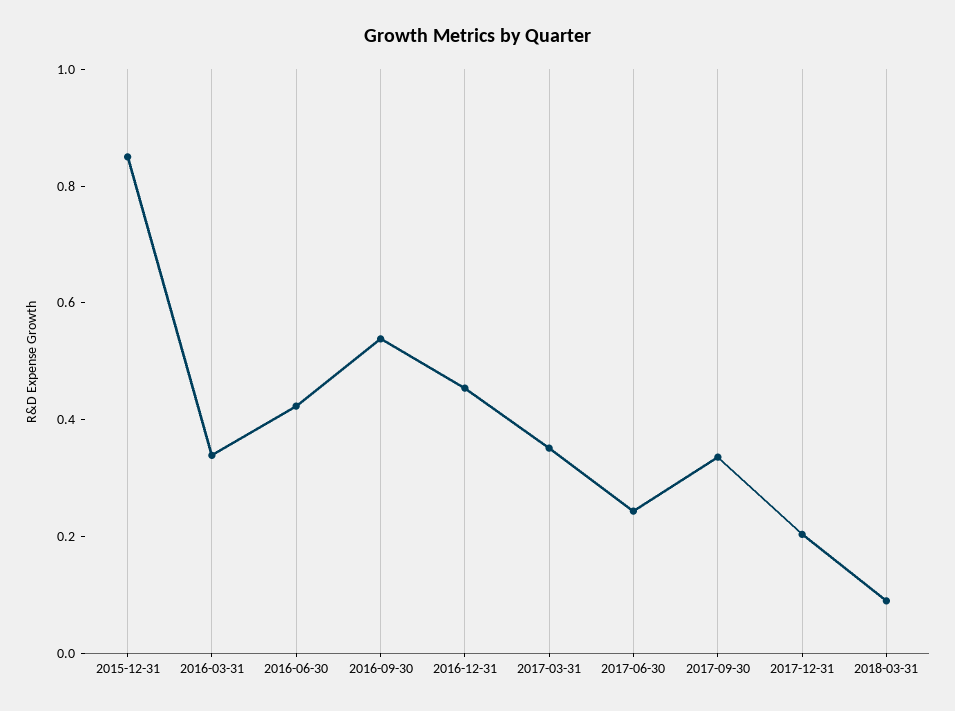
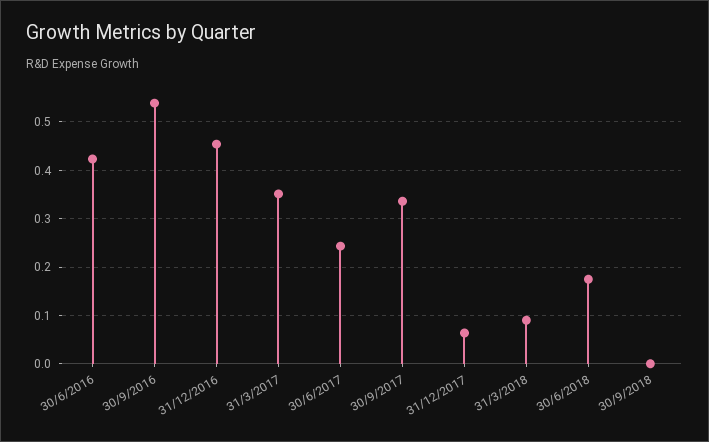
2015-12-31: 0.85 -> none
2016-03-31: 0.35 -> none
2017-12-31: 0.2 -> 0.06
30/6/2018: none -> 0.18
30/9/2018: none -> 0

